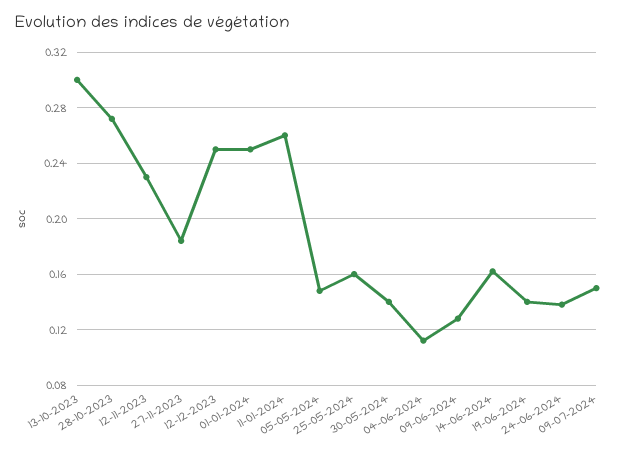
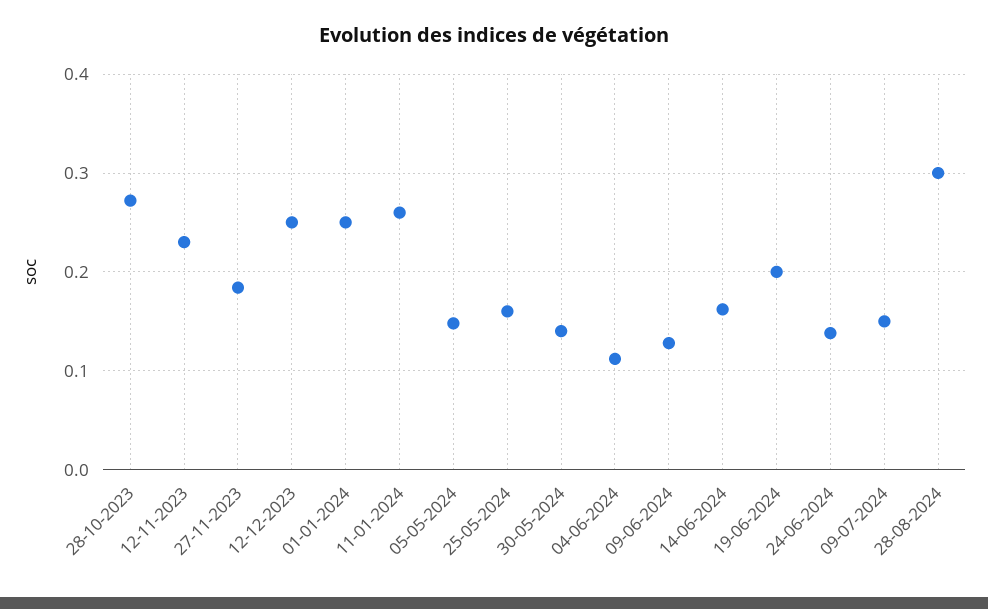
13-10-2023: 0.3 -> none
19-06-2024: 0.14 -> 0.2
28-08-2024: none -> 0.3

